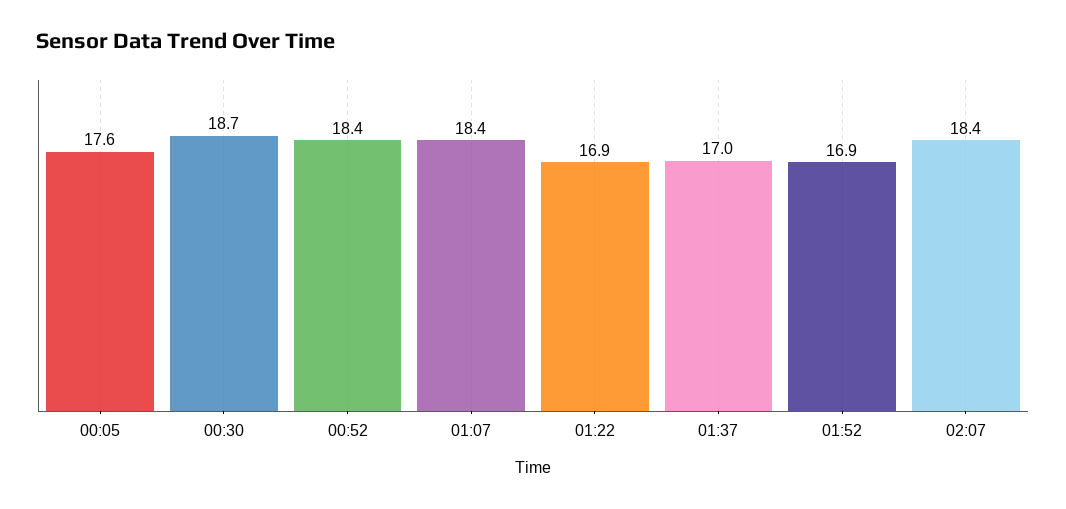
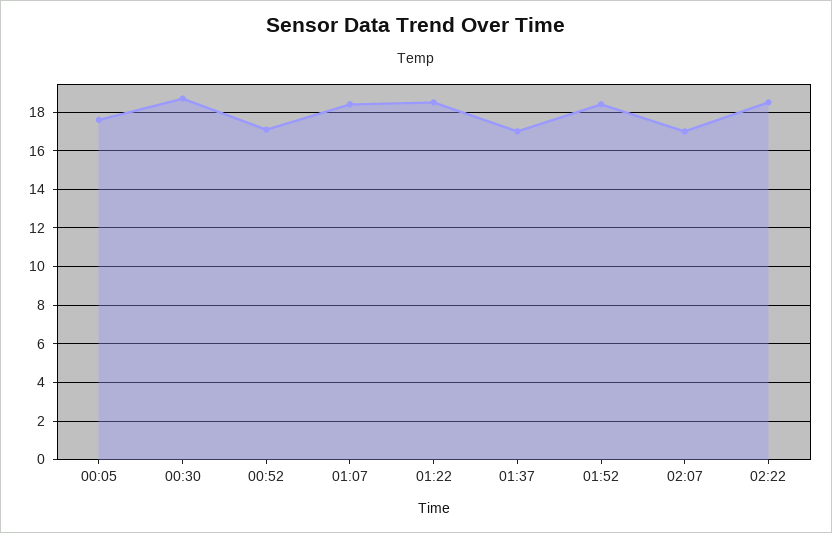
00:52: 18.4 -> 17
01:22: 16.9 -> 18.5
01:52: 16.9 -> 18.5
02:07: 18.4 -> 17
02:22: none -> 18.5

